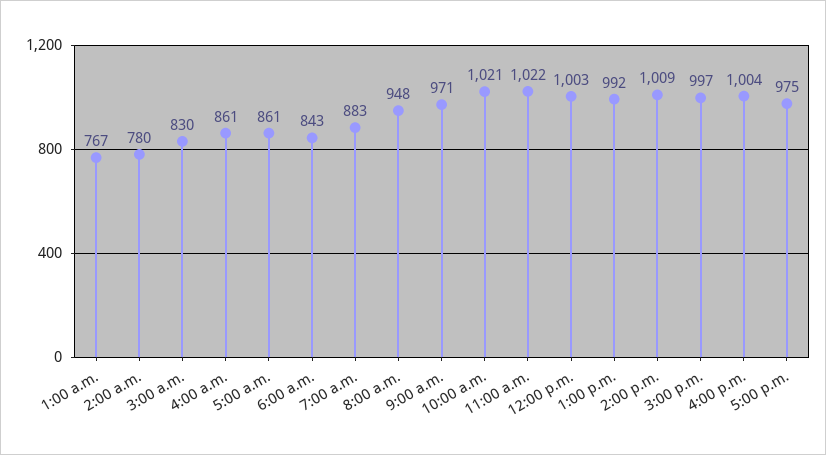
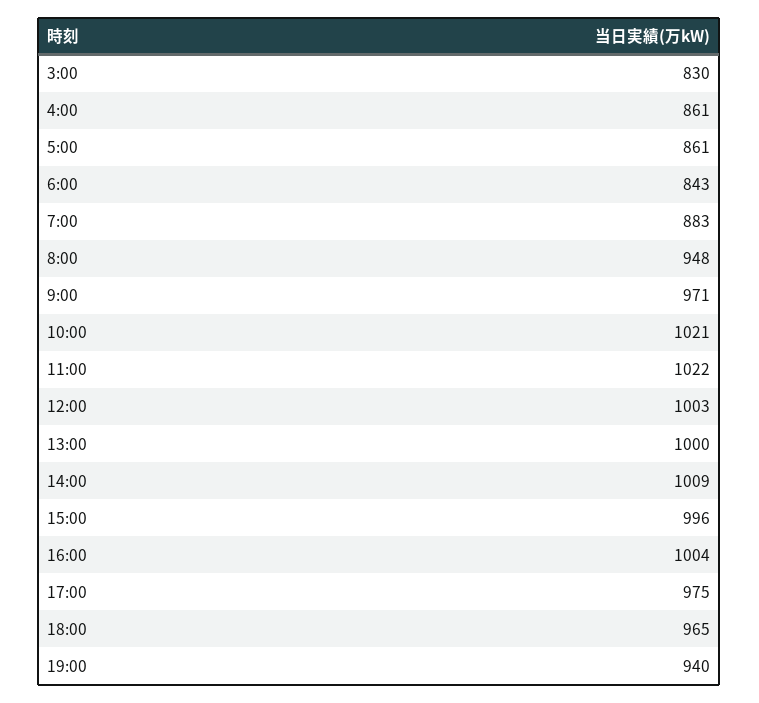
1:00 a.m.: 767 -> none
2:00 a.m.: 780 -> none
1:00 p.m.: 992 -> 1000
3:00 p.m.: 997 -> 996
18:00: none -> 965
19:00: none -> 940

